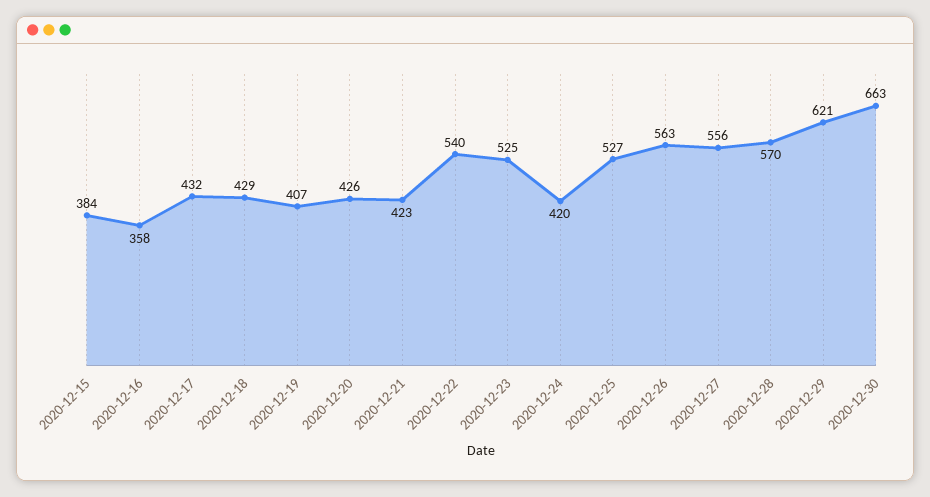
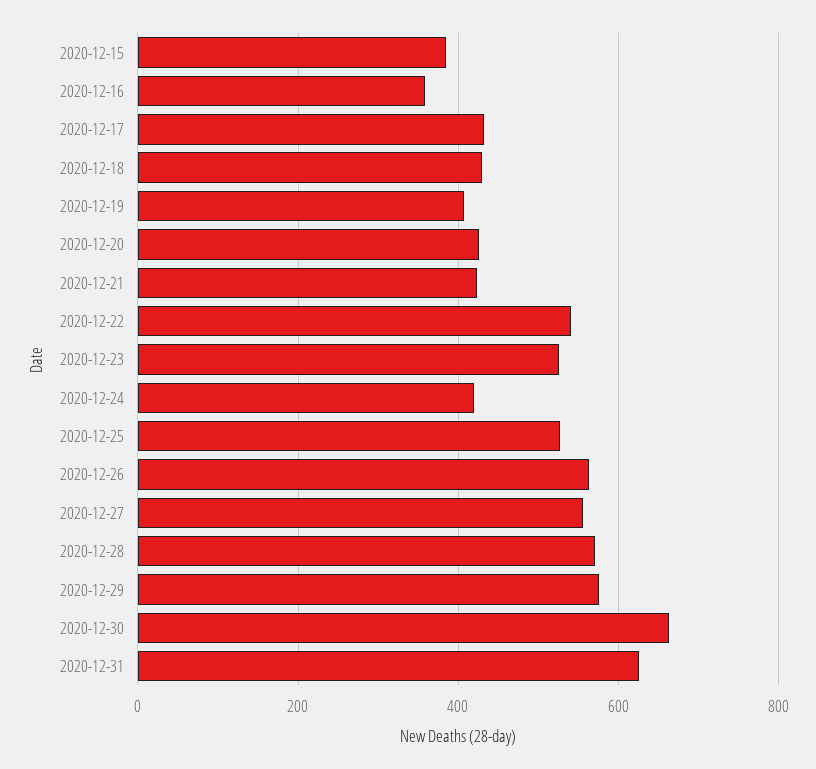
2020-12-29: 621 -> 580
2020-12-31: none -> 620

